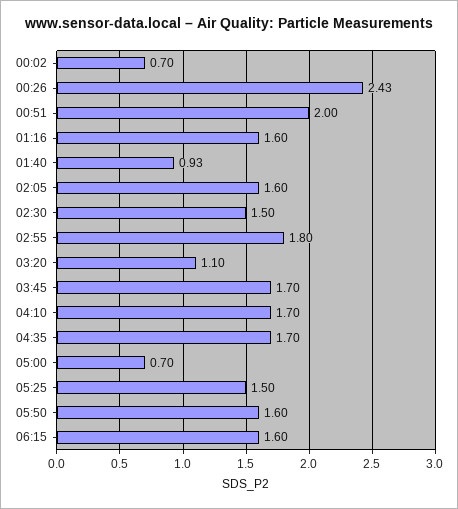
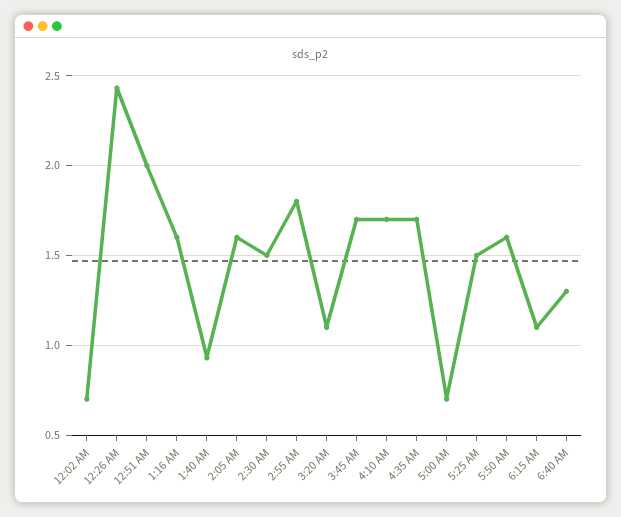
06:15: 1.6 -> 1.1
6:40 AM: none -> 1.3

